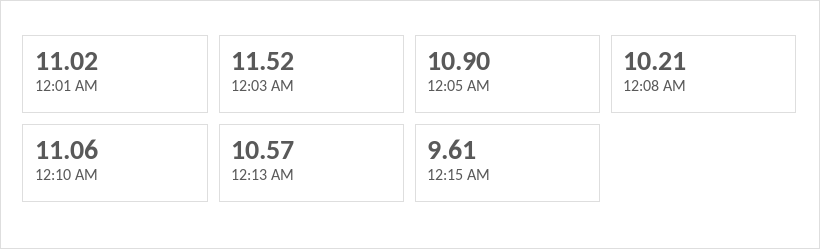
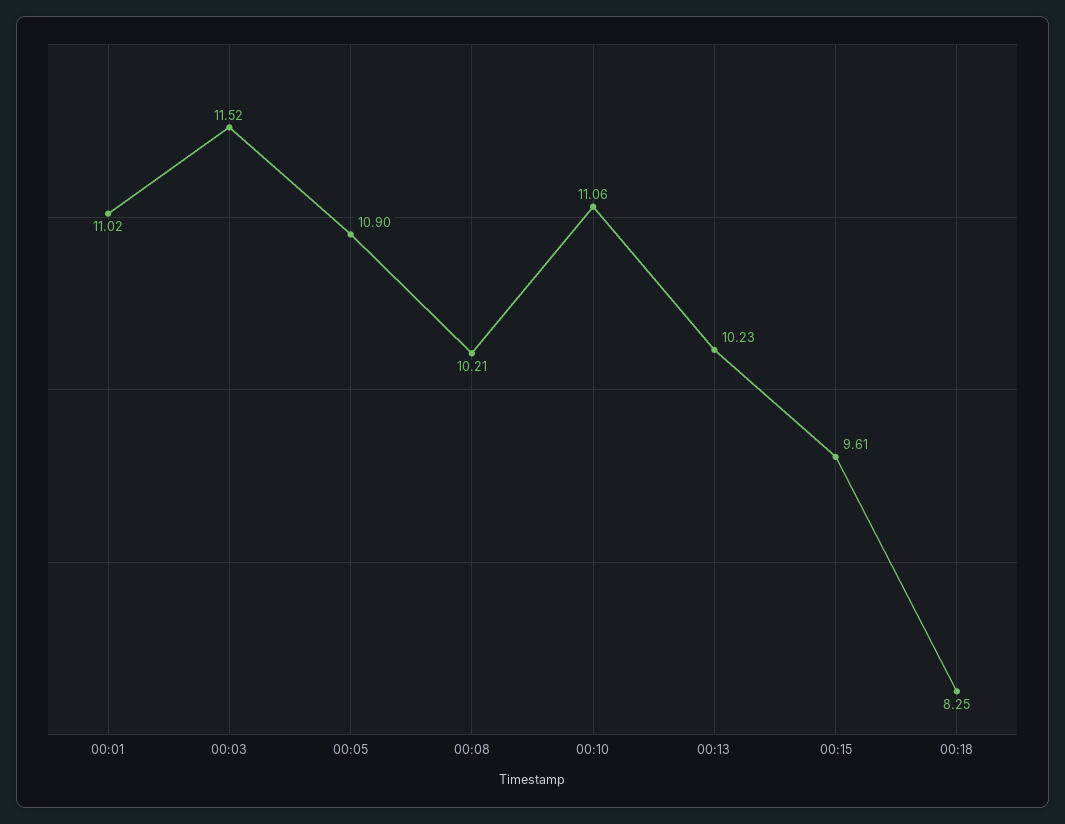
12:13 AM: 10.57 -> 10.23
00:18: none -> 8.25

